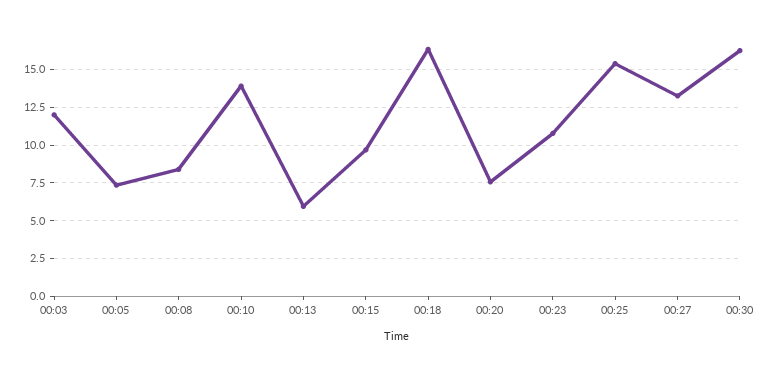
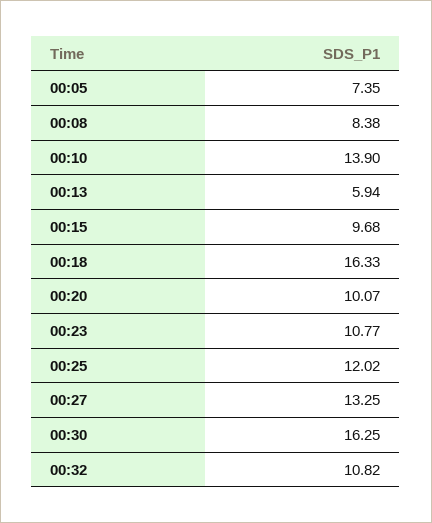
00:03: 12 -> none
00:20: 7.5 -> 10.07
00:25: 15.5 -> 12.02
00:32: none -> 10.82

